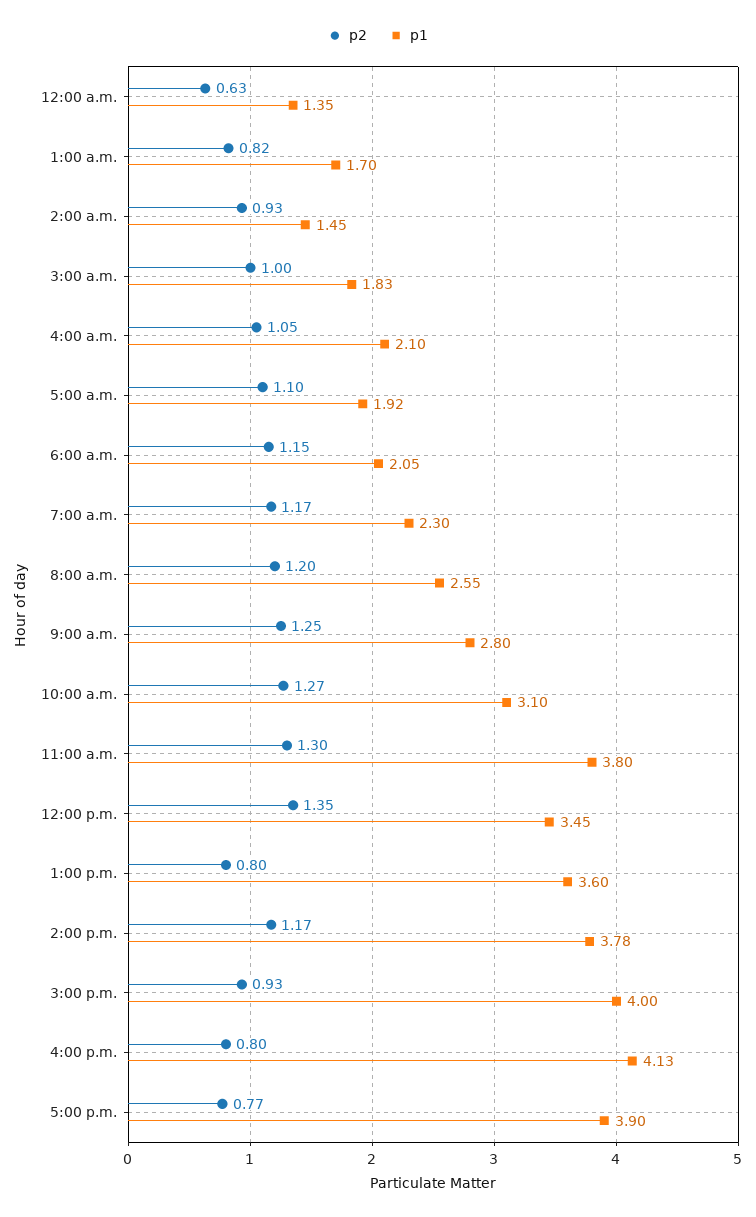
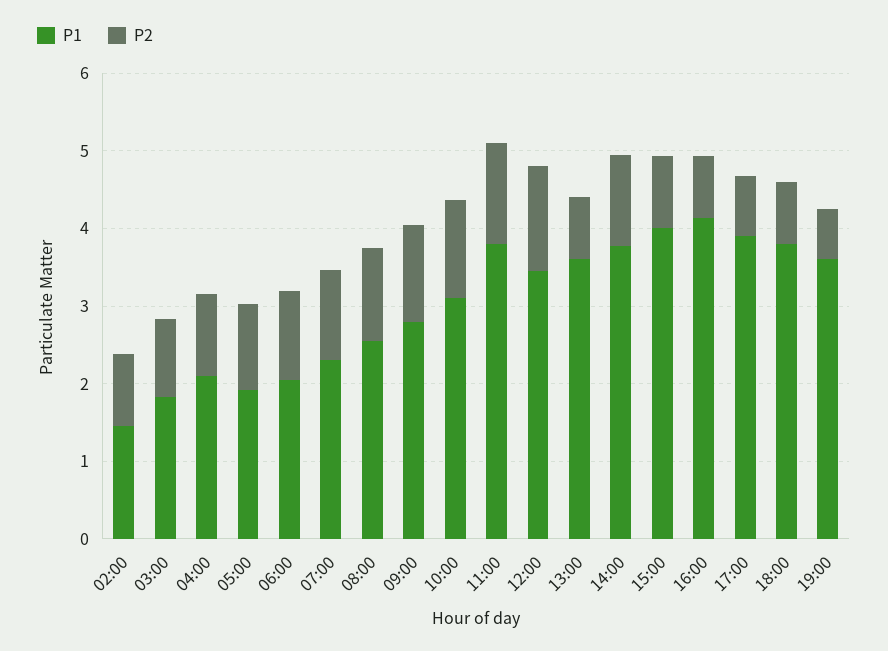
p2, 12:00 a.m.: 0.63 -> none
p1, 12:00 a.m.: 1.35 -> none
p2, 1:00 a.m.: 0.82 -> none
p1, 1:00 a.m.: 1.7 -> none
p1, 18:00: none -> 3.8
p2, 18:00: none -> 0.8
p1, 19:00: none -> 3.6
p2, 19:00: none -> 0.6

